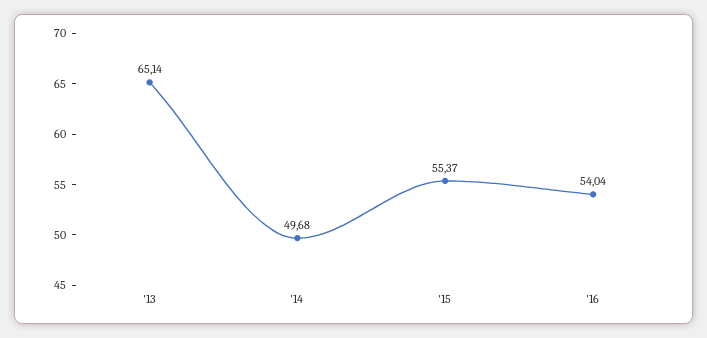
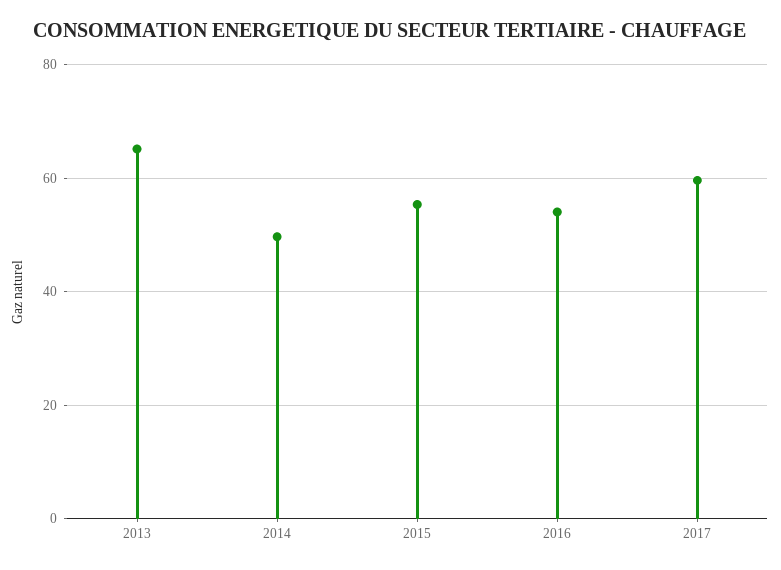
2017: none -> 60

